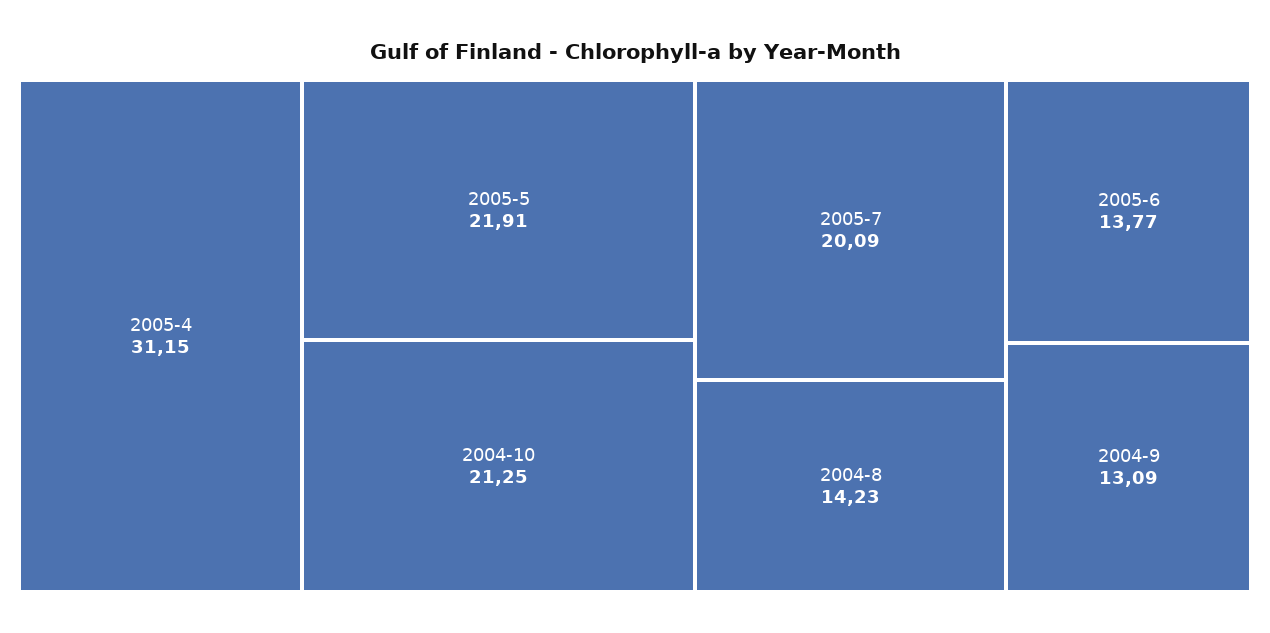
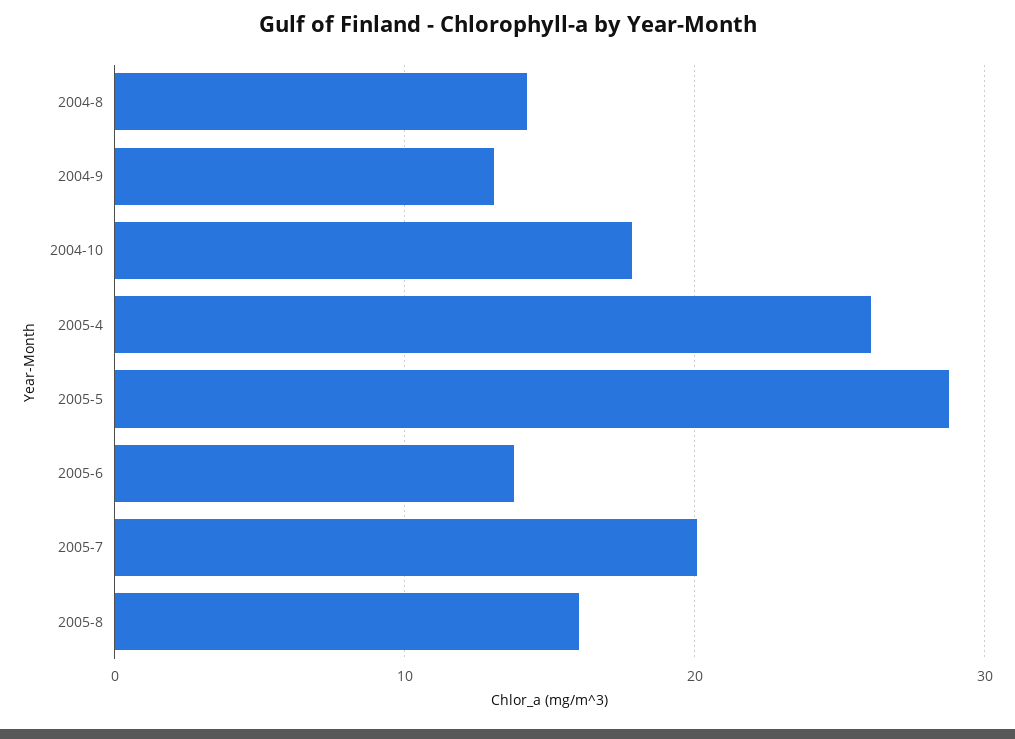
2005-4: 31.15 -> 26
2005-5: 21.91 -> 29
2004-10: 21.25 -> 18
2005-8: none -> 16

